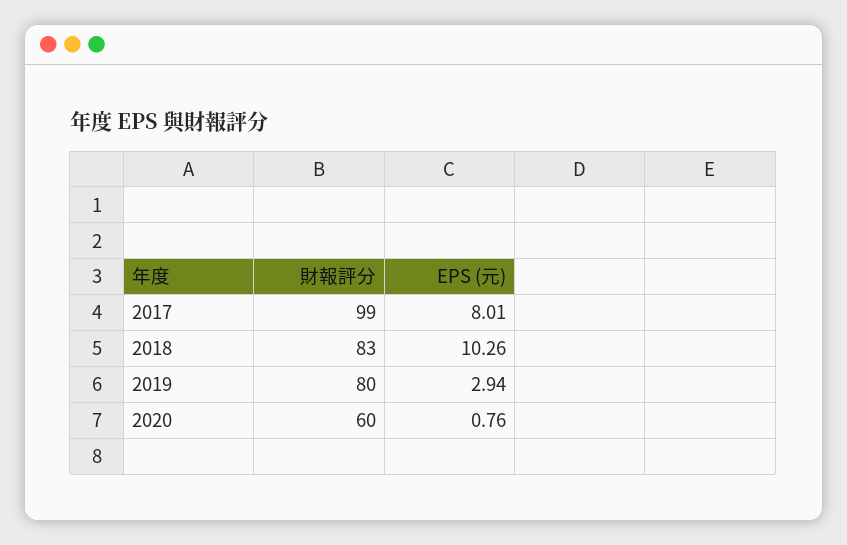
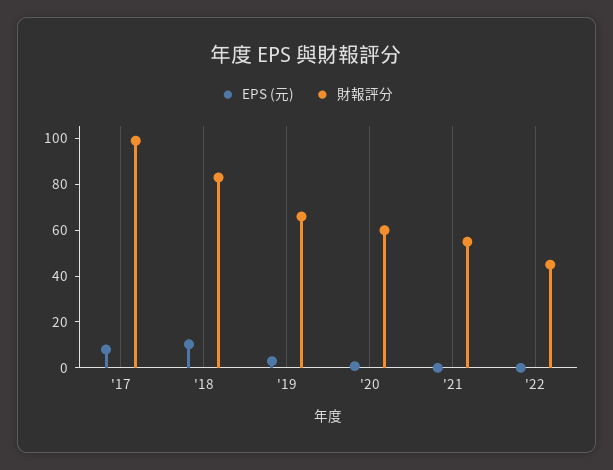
財報評分, 2019: 80 -> 65
EPS (元), '21: none -> 0
財報評分, '21: none -> 55
EPS (元), '22: none -> 0
財報評分, '22: none -> 45

